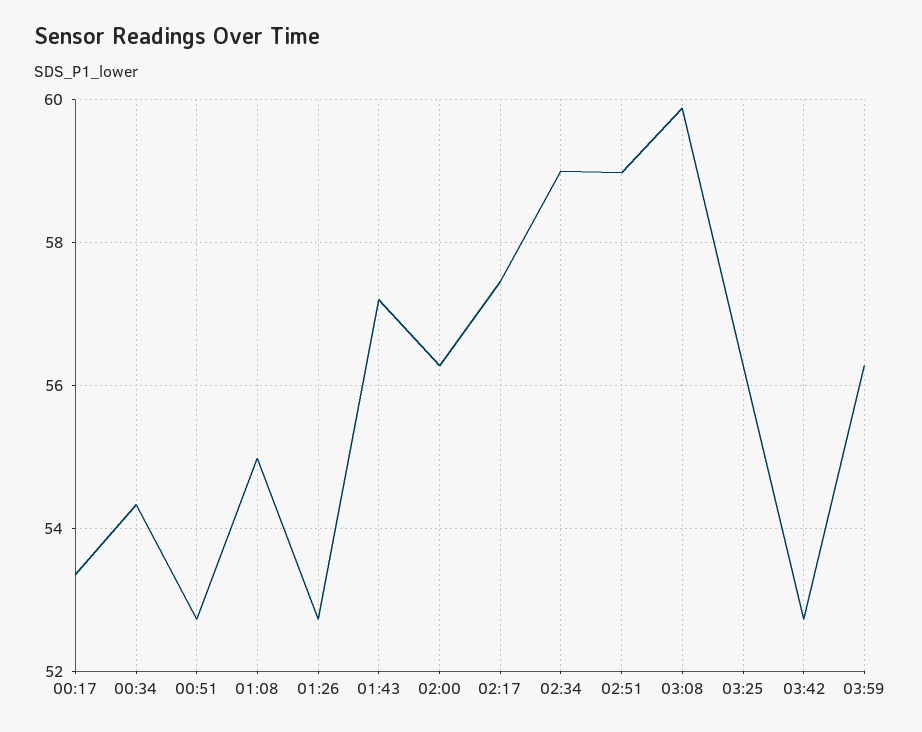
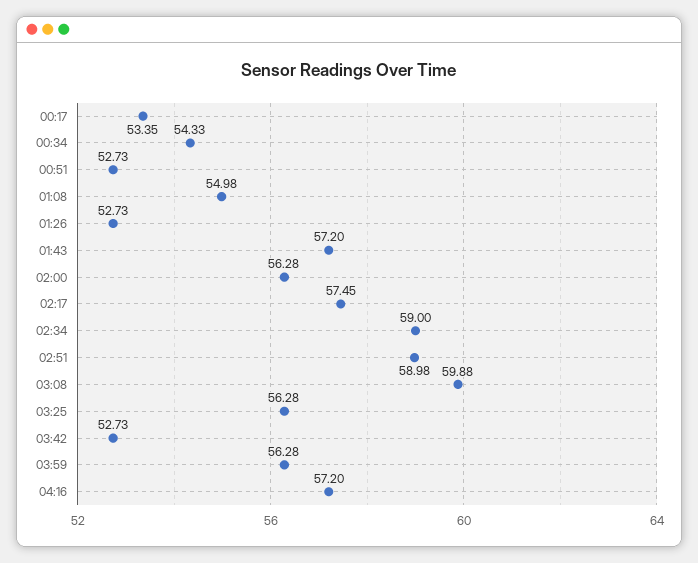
04:16: none -> 57.2

